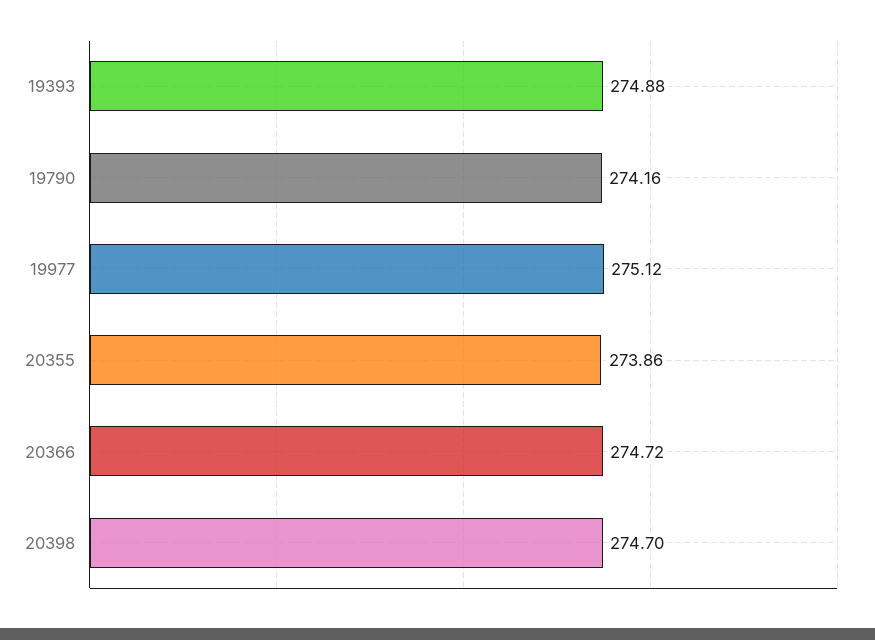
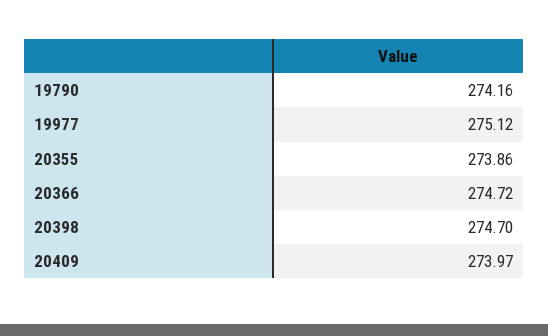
19393: 274.88 -> none
20409: none -> 273.97

